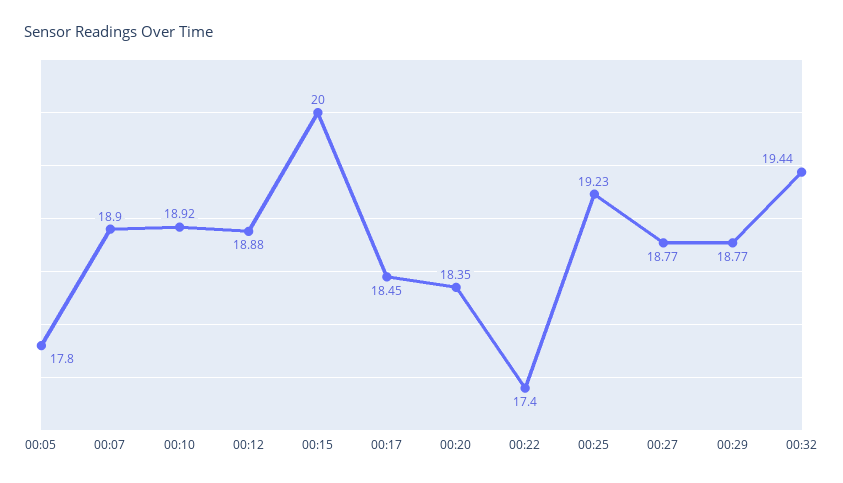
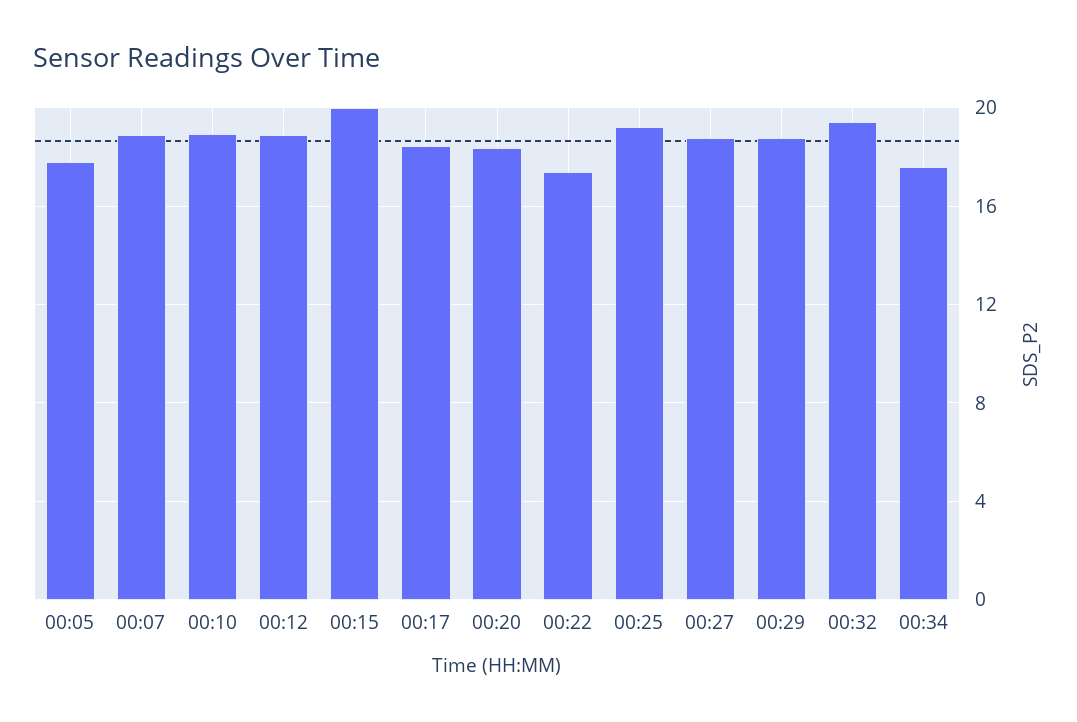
00:34: none -> 17.5

